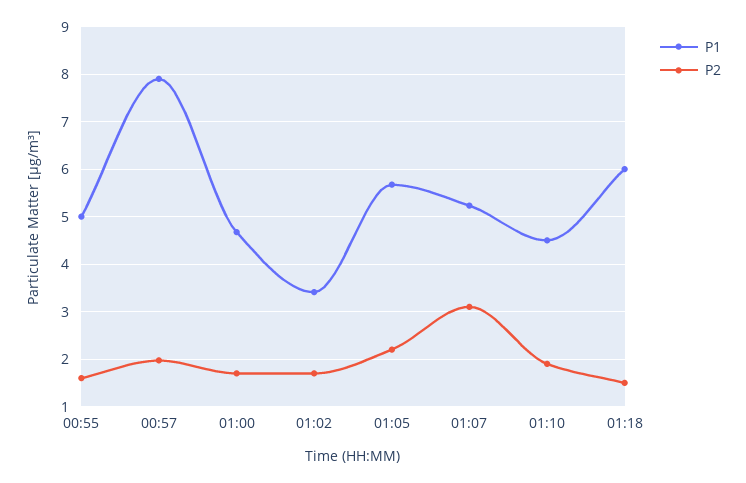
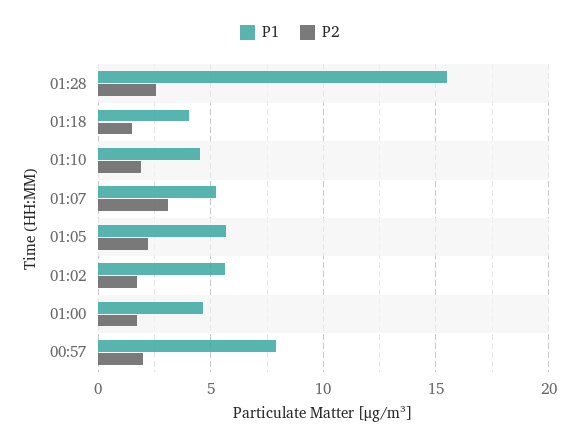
P1, 00:55: 5 -> none
P2, 00:55: 1.6 -> none
P1, 01:02: 3.4 -> 5.5
P1, 01:18: 6 -> 4
P1, 01:28: none -> 15.5
P2, 01:28: none -> 2.5

